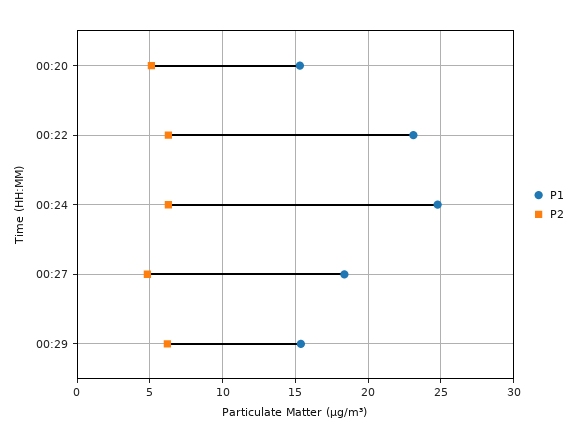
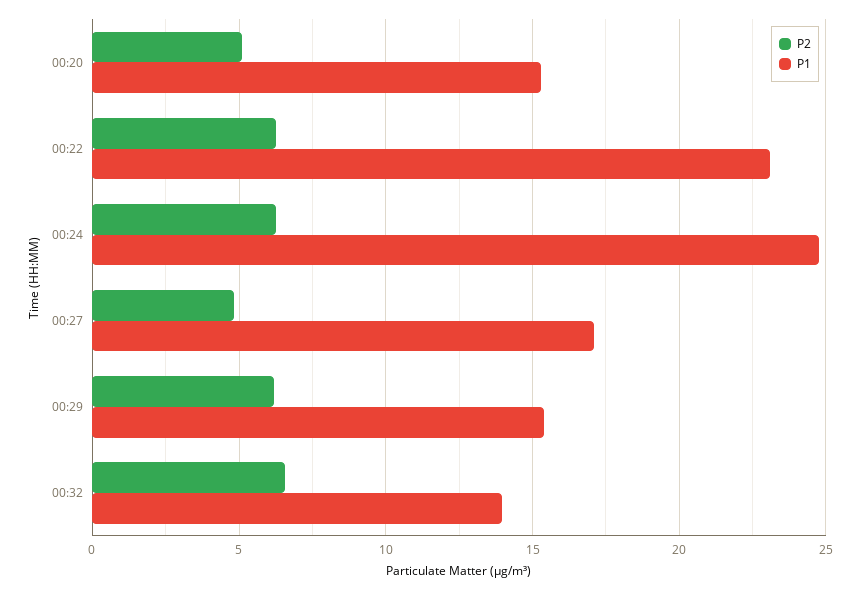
P1, 00:27: 18.5 -> 17
P2, 00:32: none -> 6.5
P1, 00:32: none -> 14

